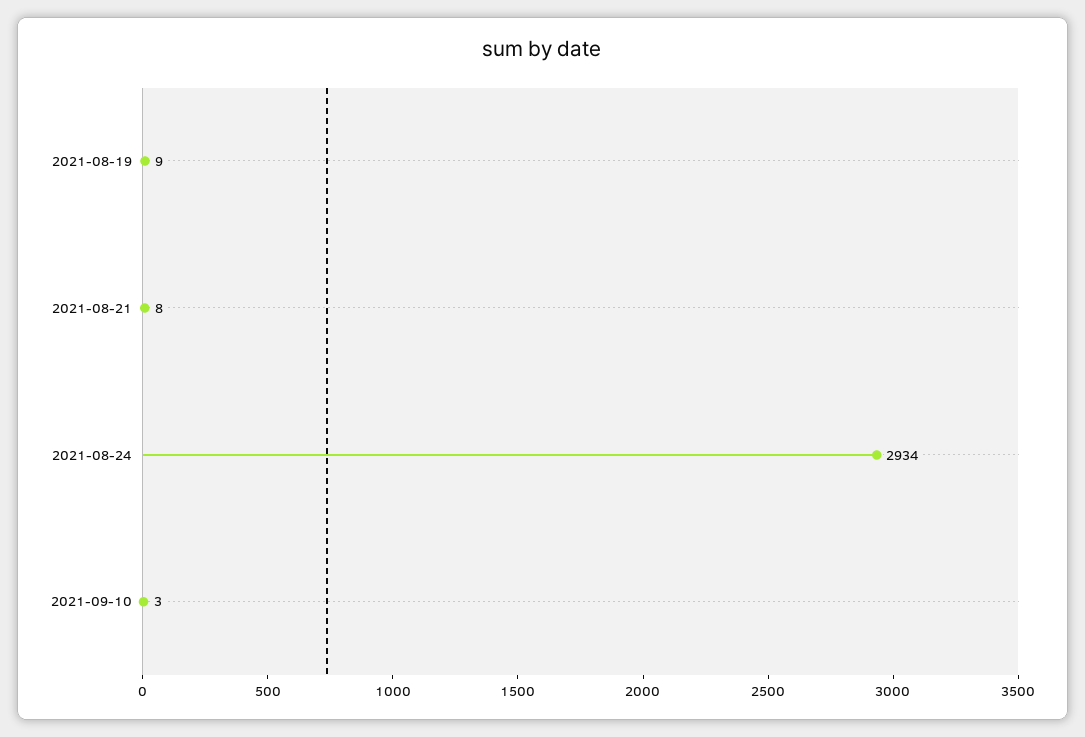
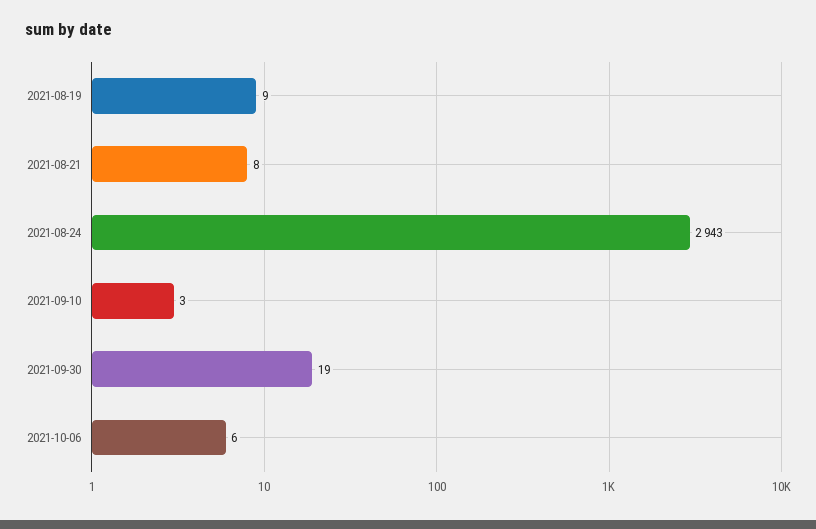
2021-08-24: 2934 -> 2943
2021-09-30: none -> 19
2021-10-06: none -> 6

